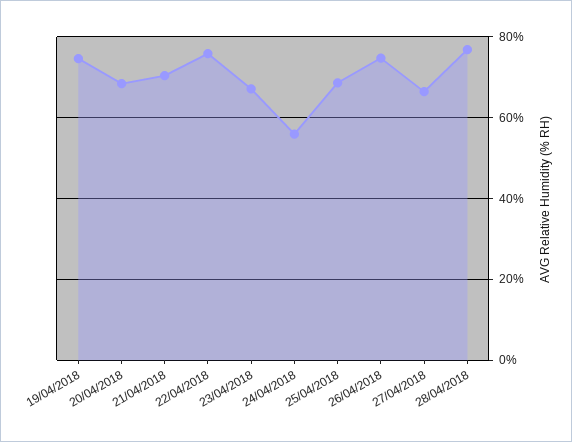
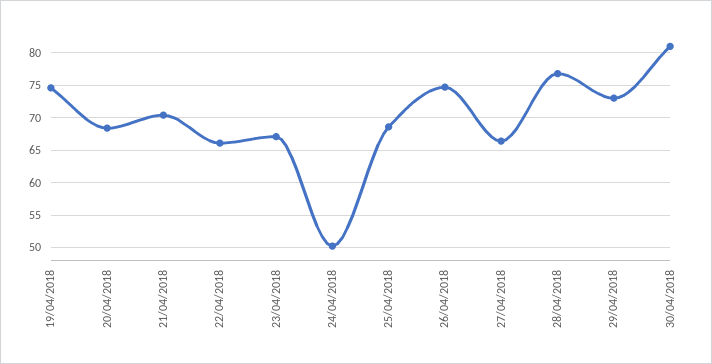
22/04/2018: 76 -> 66
24/04/2018: 56 -> 50
29/04/2018: none -> 73
30/04/2018: none -> 81

